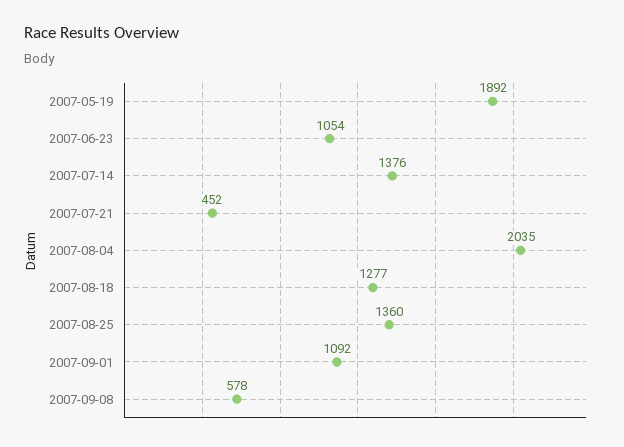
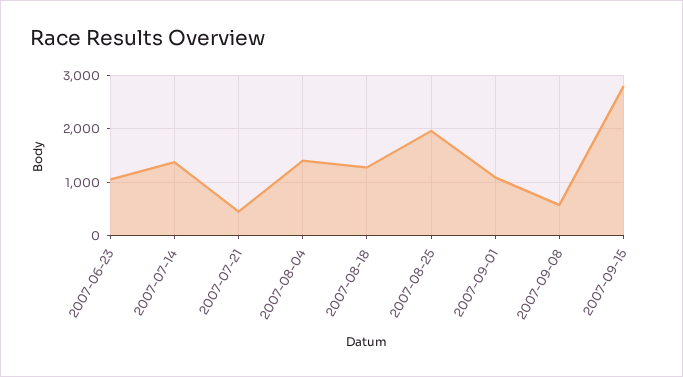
2007-05-19: 1892 -> none
2007-08-04: 2035 -> 1400
2007-08-25: 1360 -> 2000
2007-09-15: none -> 2800

